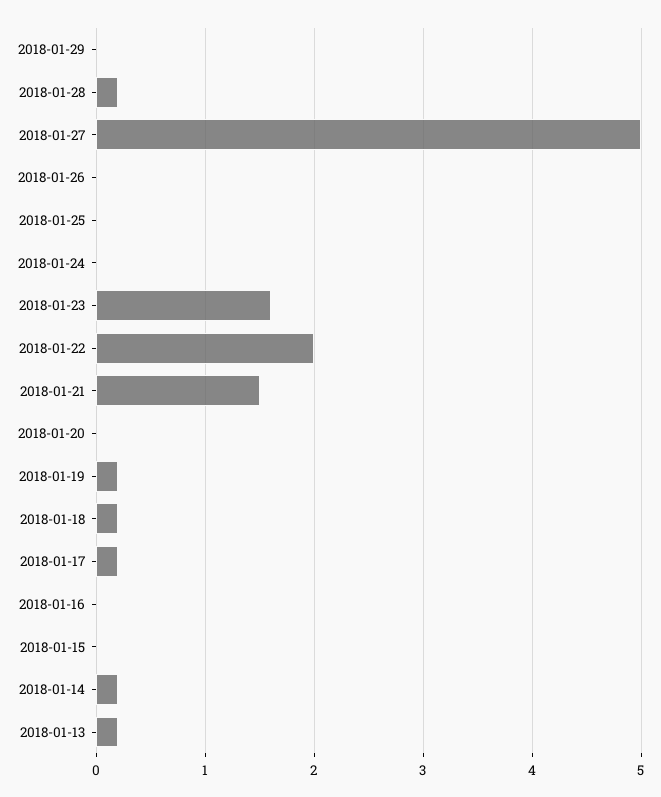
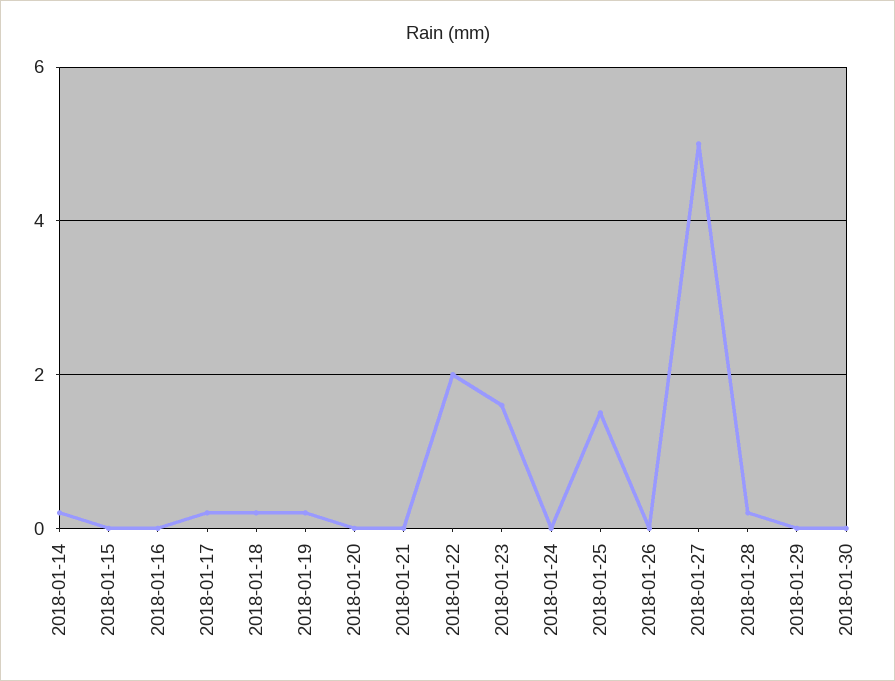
2018-01-25: 0 -> 1.5
2018-01-21: 1.5 -> 0
2018-01-13: 0.2 -> none
2018-01-30: none -> 0

